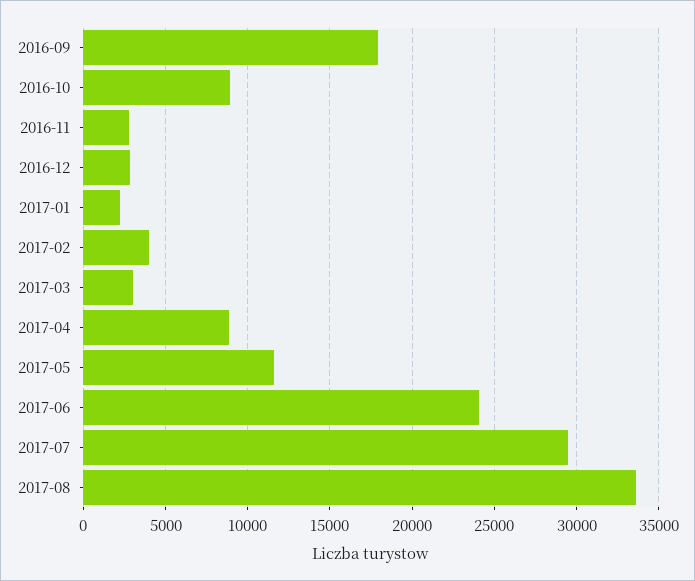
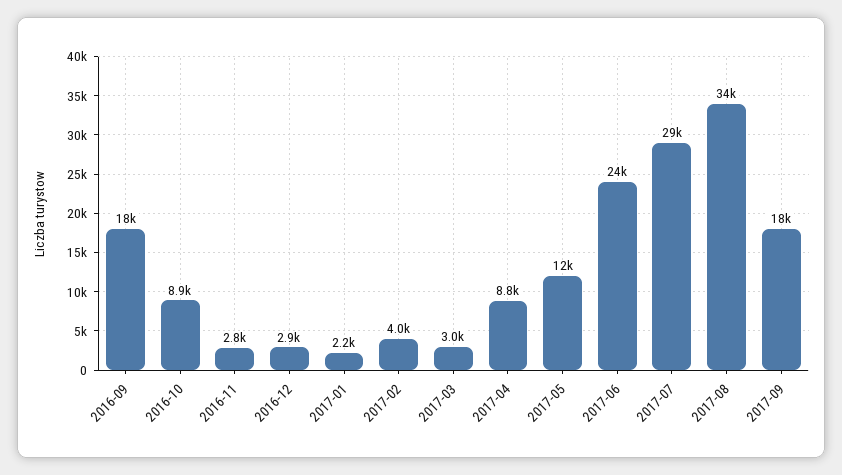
2017-09: none -> 18000

